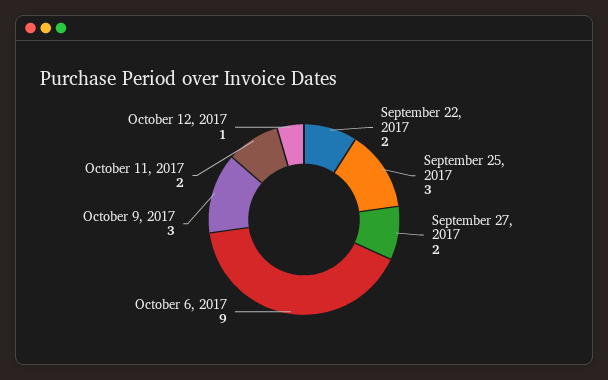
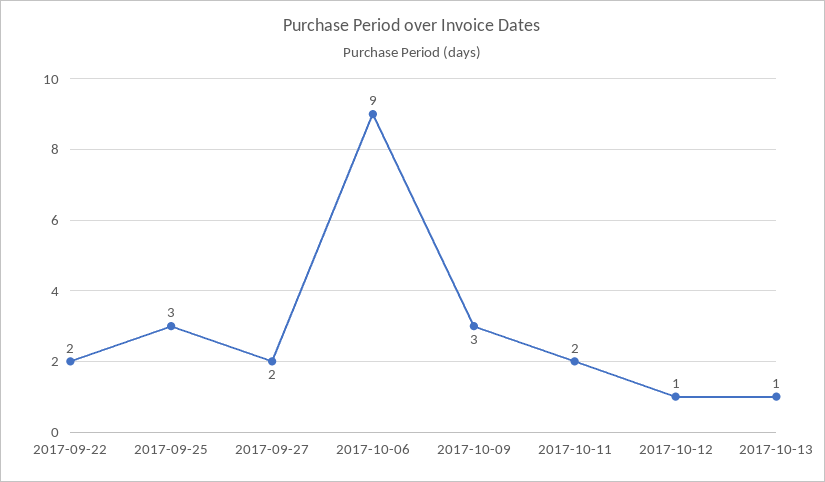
2017-10-13: none -> 1

